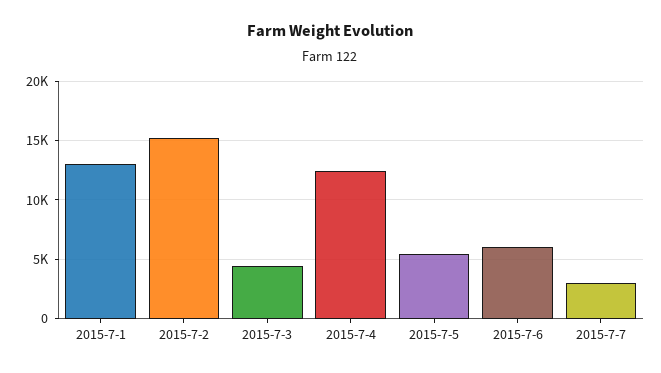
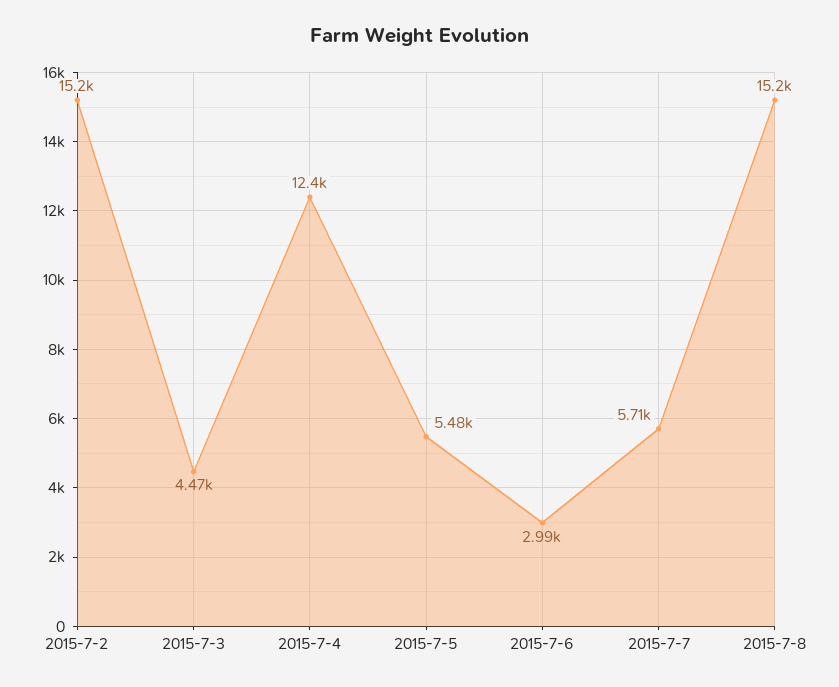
2015-7-1: 13000 -> none
2015-7-6: 6000 -> 2990
2015-7-7: 3000 -> 5710
2015-7-8: none -> 15200

